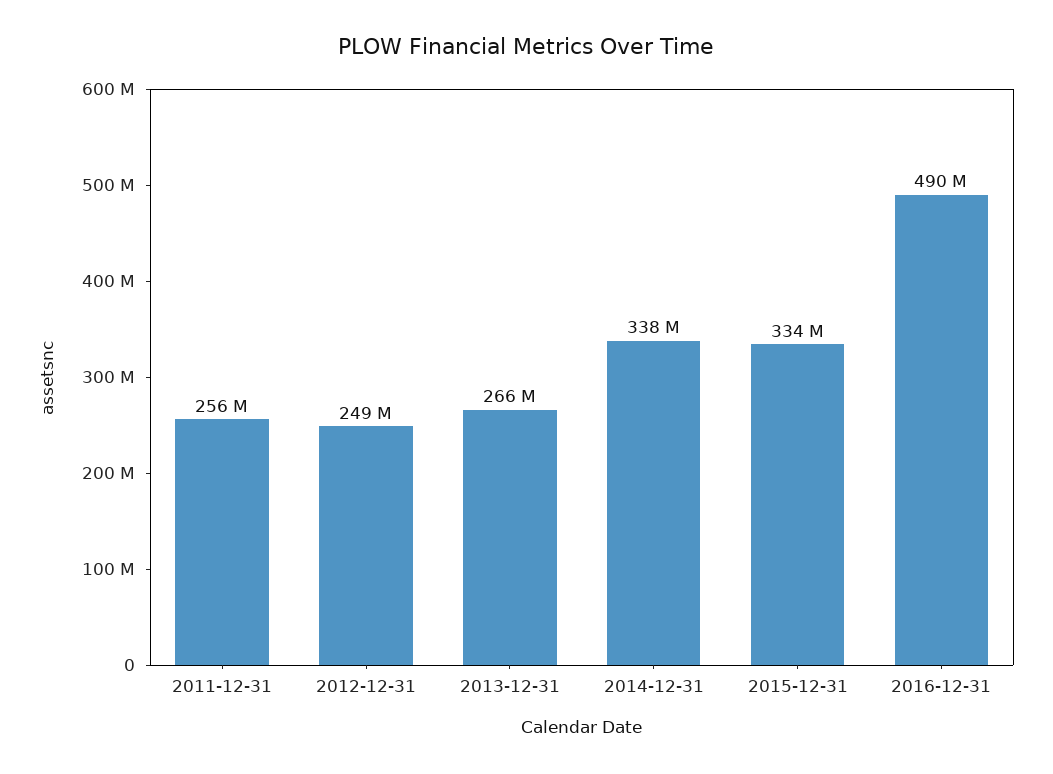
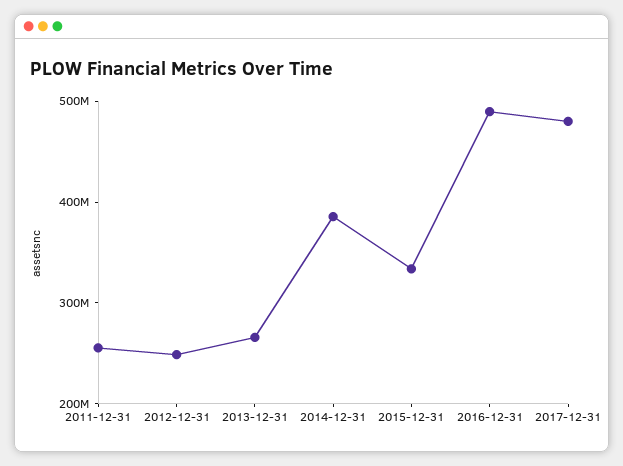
2014-12-31: 338000000 -> 380000000
2017-12-31: none -> 480000000

